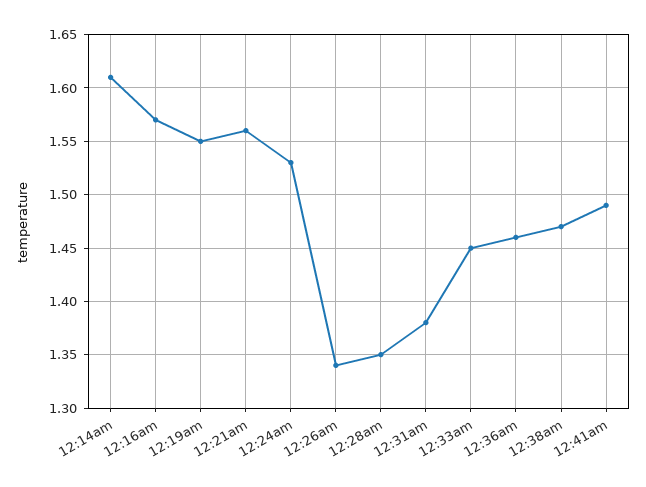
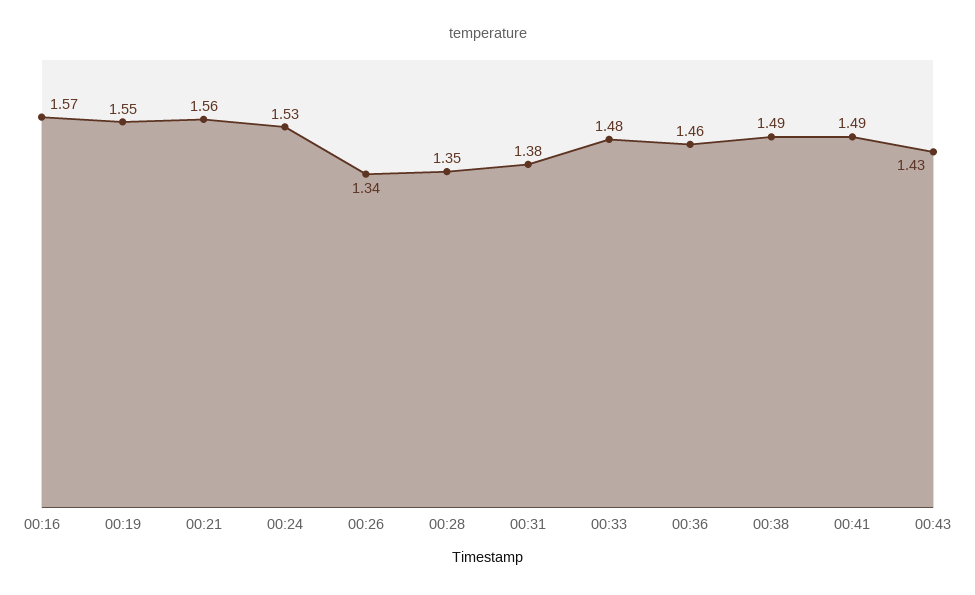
12:14am: 1.61 -> none
12:33am: 1.45 -> 1.48
12:38am: 1.47 -> 1.49
00:43: none -> 1.43

